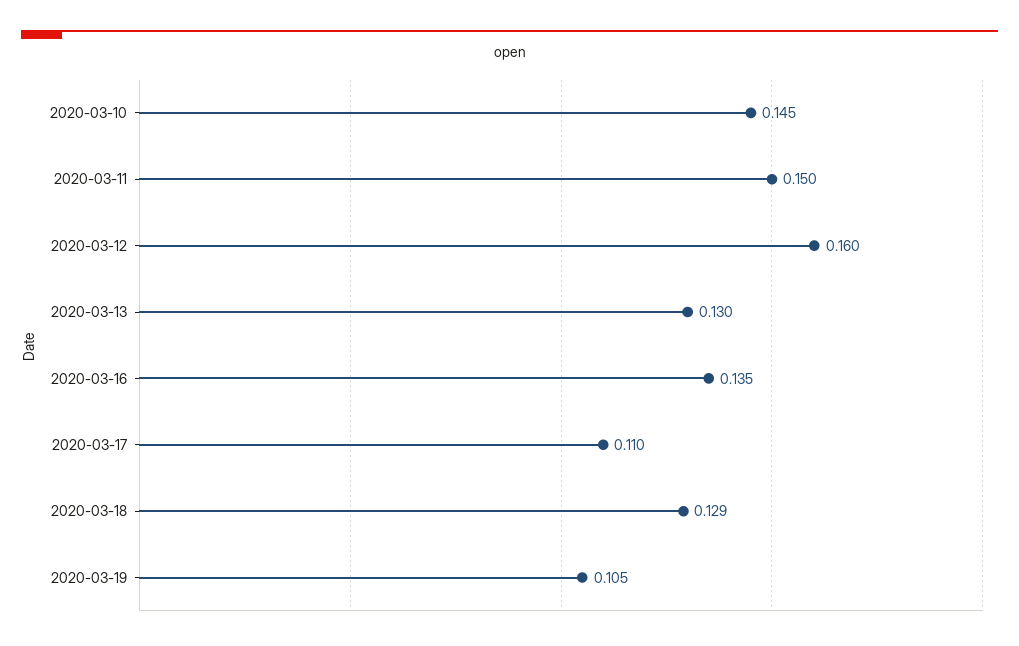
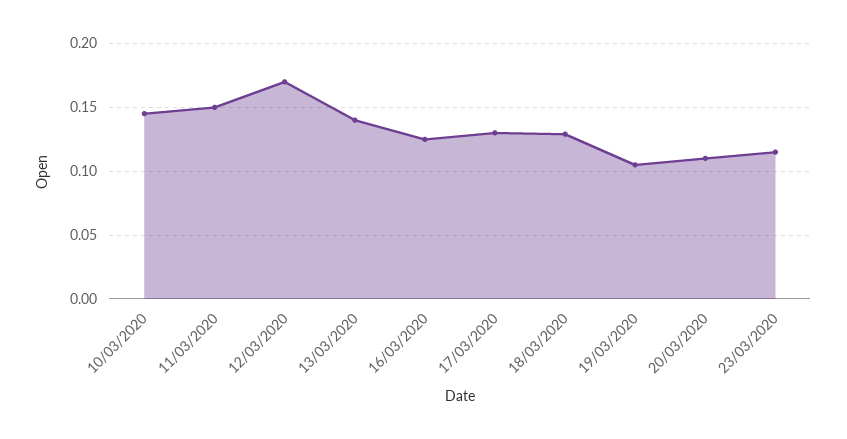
2020-03-12: 0.16 -> 0.17
2020-03-13: 0.13 -> 0.14
2020-03-16: 0.135 -> 0.125
2020-03-17: 0.11 -> 0.13
20/03/2020: none -> 0.11
23/03/2020: none -> 0.115

